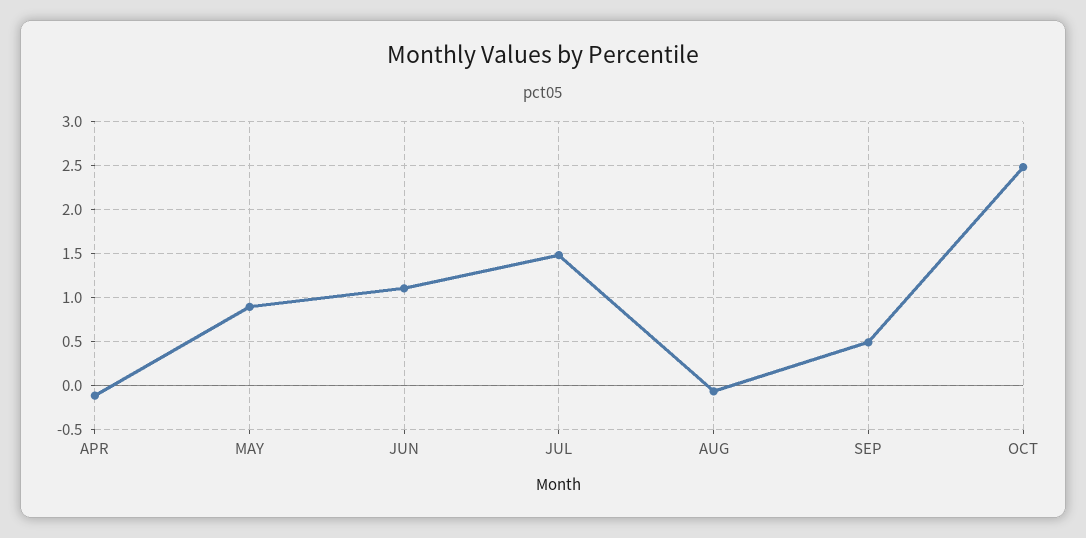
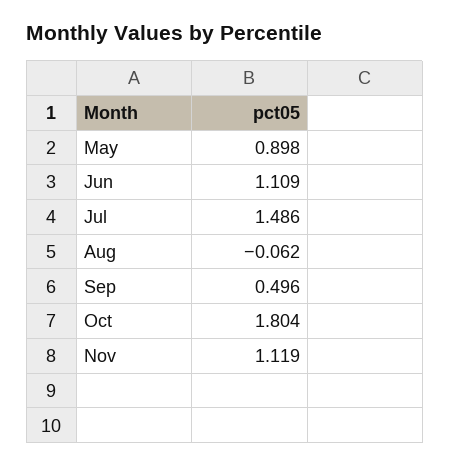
APR: -0.1 -> none
OCT: 2.5 -> 1.804
Nov: none -> 1.119

